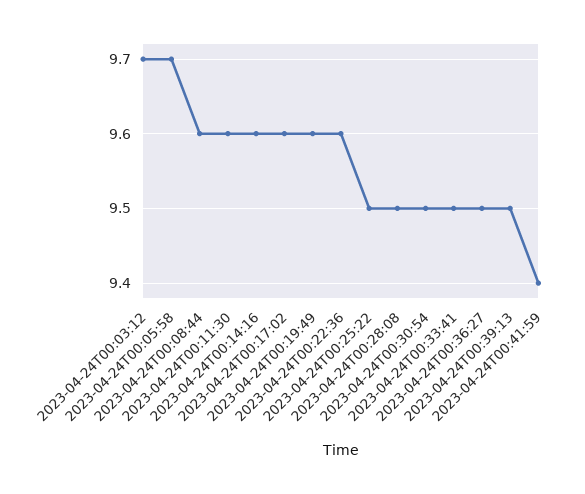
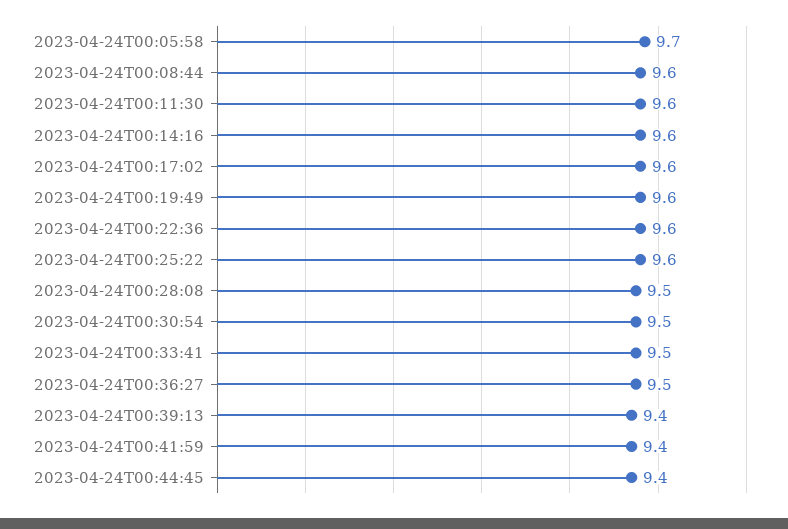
2023-04-24T00:03:12: 9.7 -> none
2023-04-24T00:25:22: 9.5 -> 9.6
2023-04-24T00:39:13: 9.5 -> 9.4
2023-04-24T00:44:45: none -> 9.4

